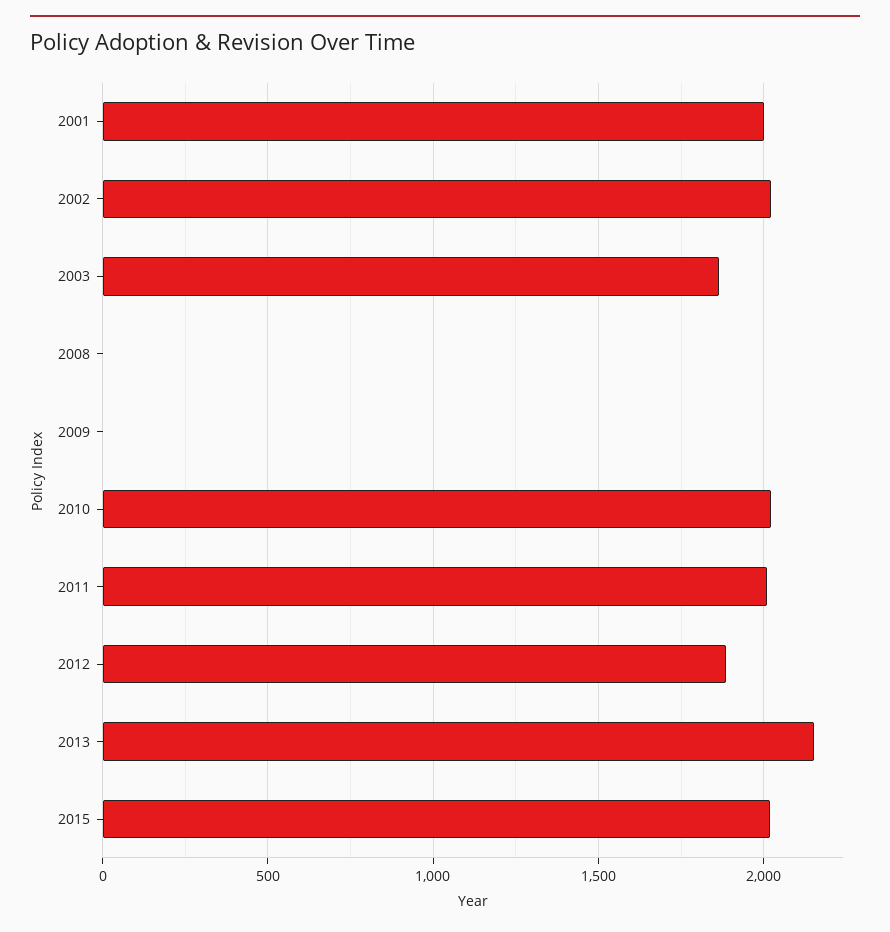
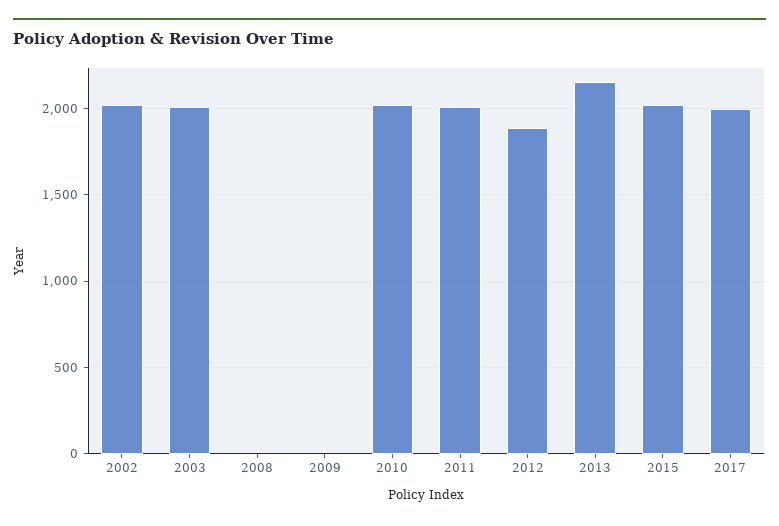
2001: 2000 -> none
2003: 1850 -> 2000
2017: none -> 2000

